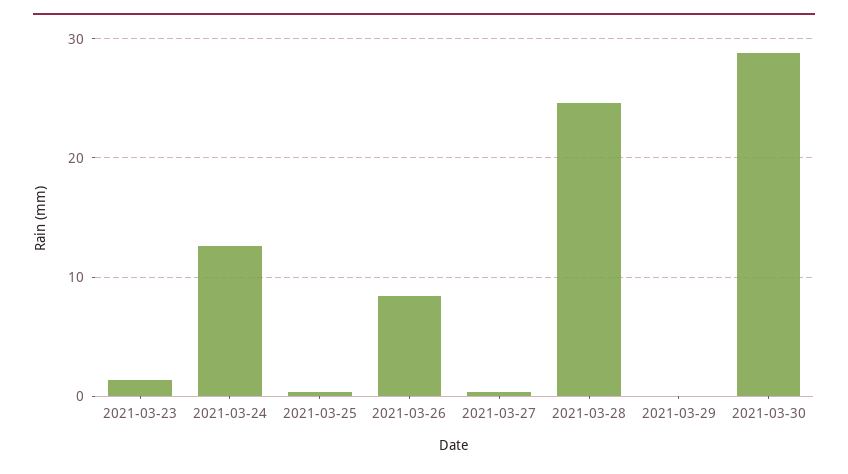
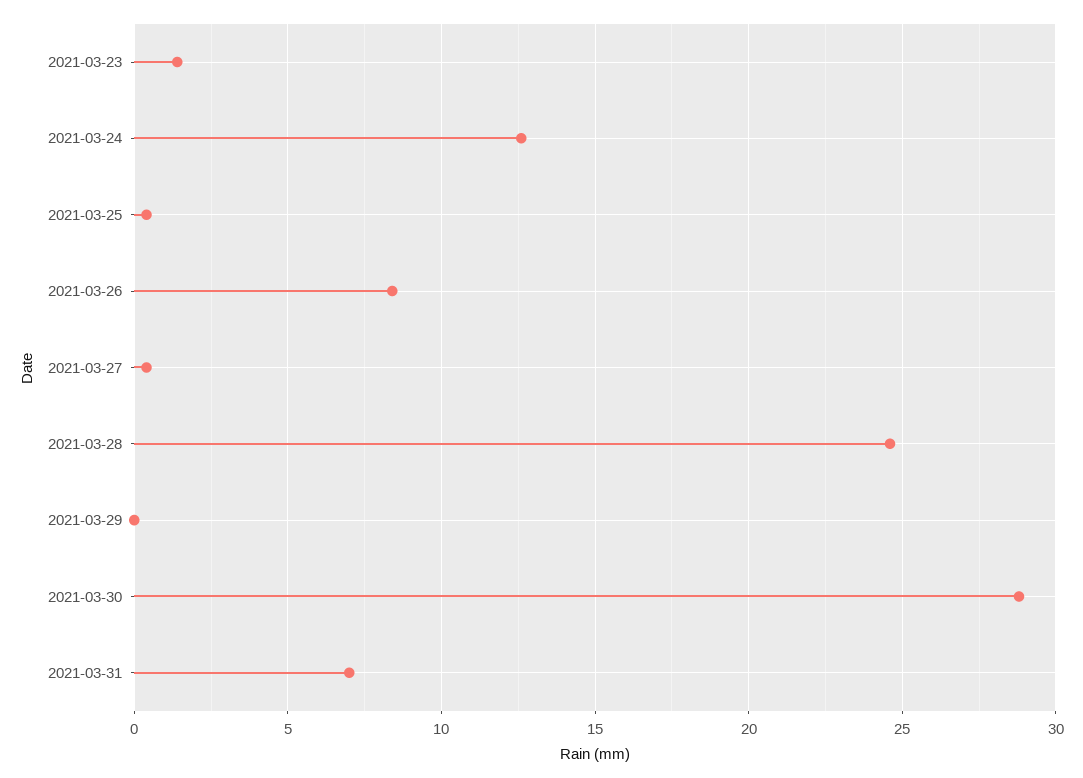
2021-03-31: none -> 7

